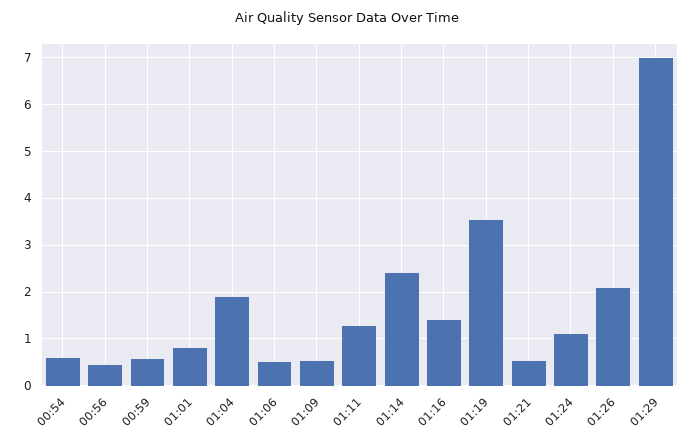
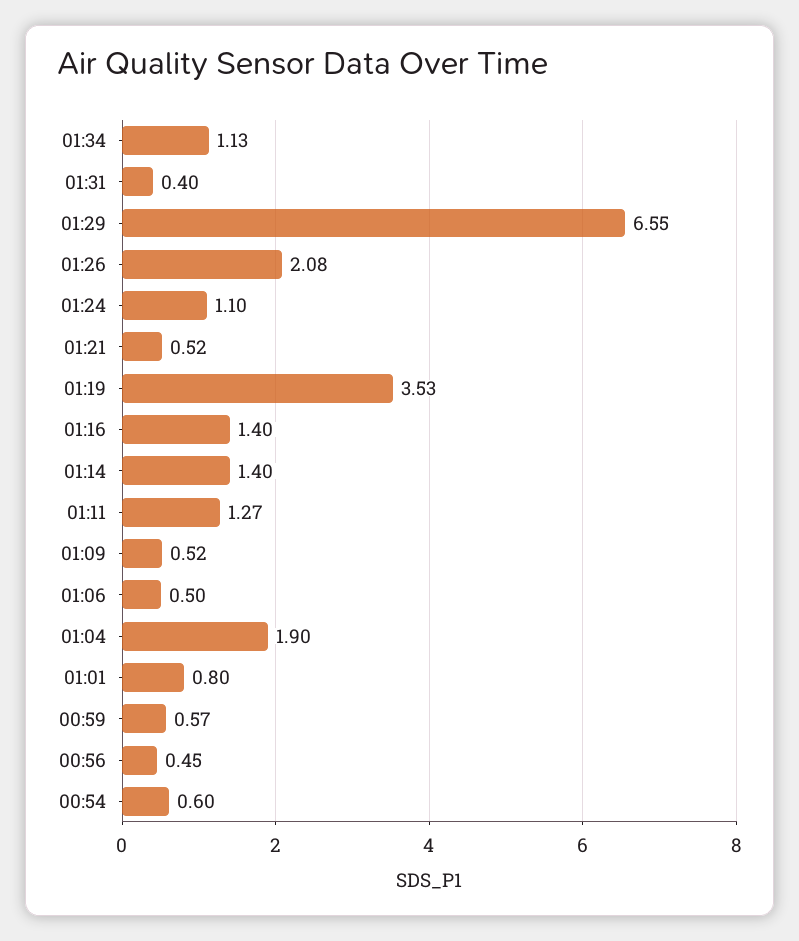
01:14: 2.4 -> 1.4
01:29: 7 -> 6.55
01:34: none -> 1.13
01:31: none -> 0.4

